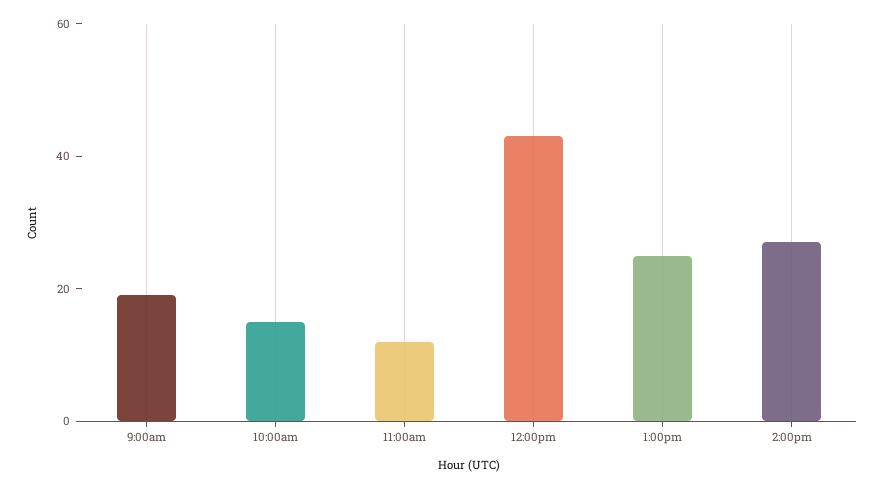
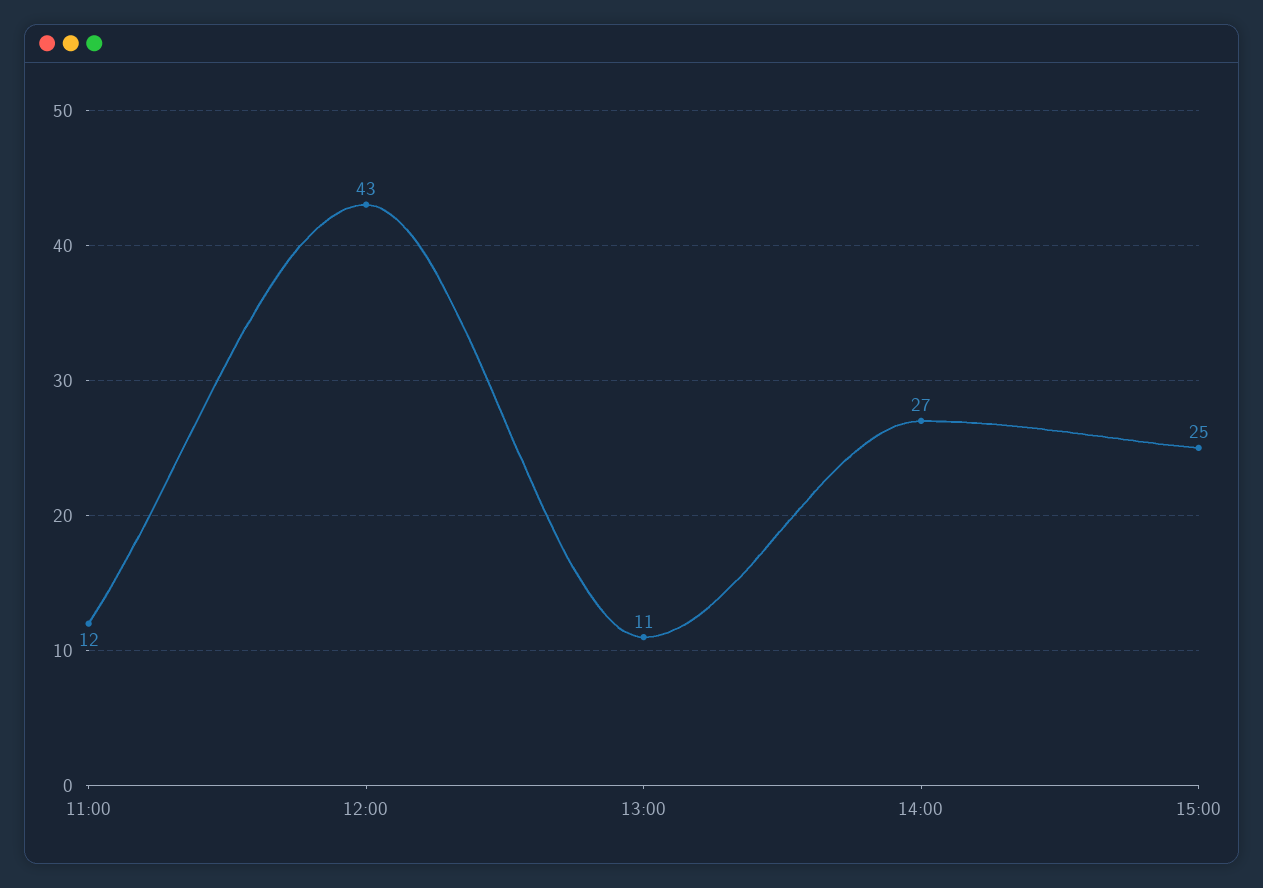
9:00am: 20 -> none
10:00am: 15 -> none
1:00pm: 25 -> 11
15:00: none -> 25

